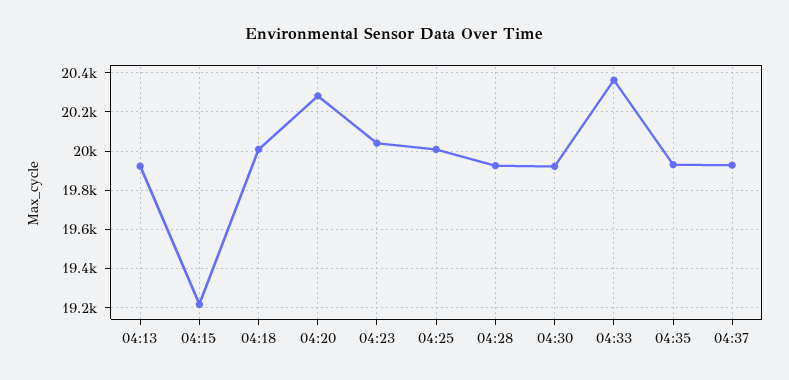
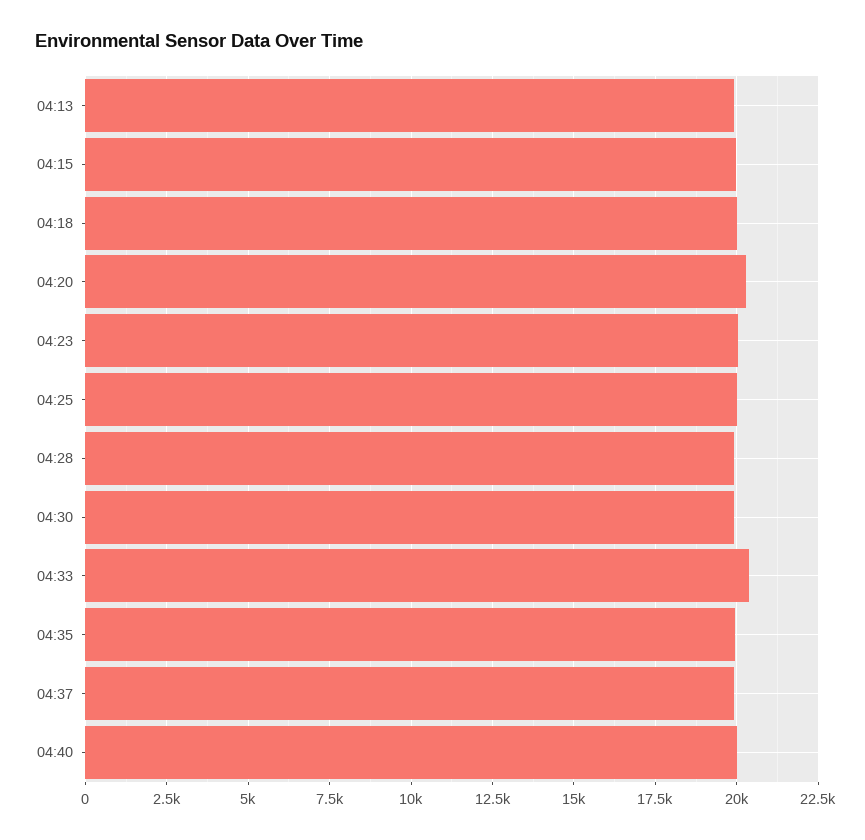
04:15: 19200 -> 20000
04:40: none -> 20000

